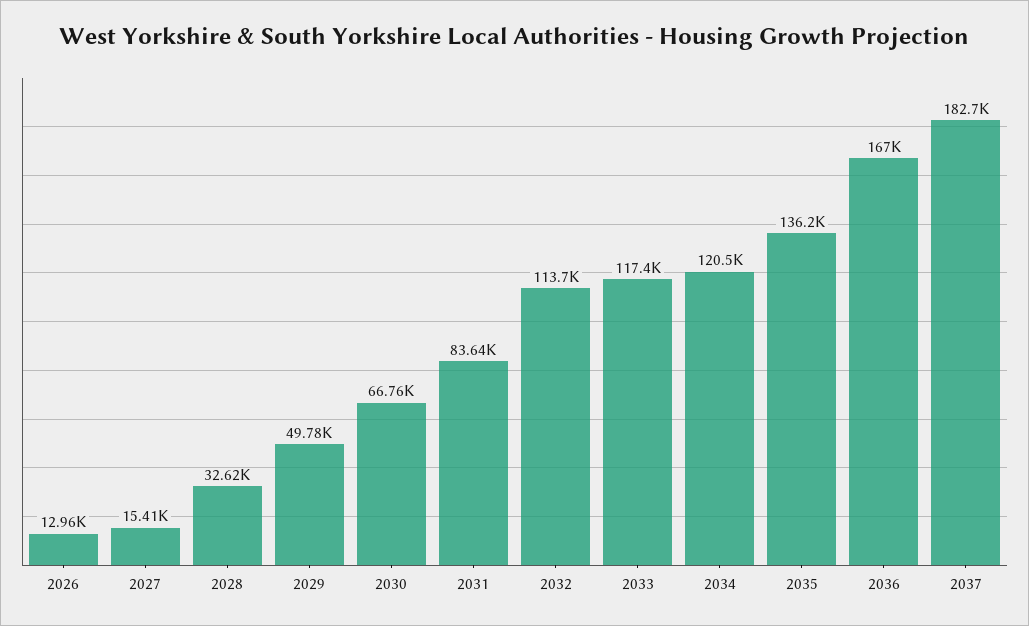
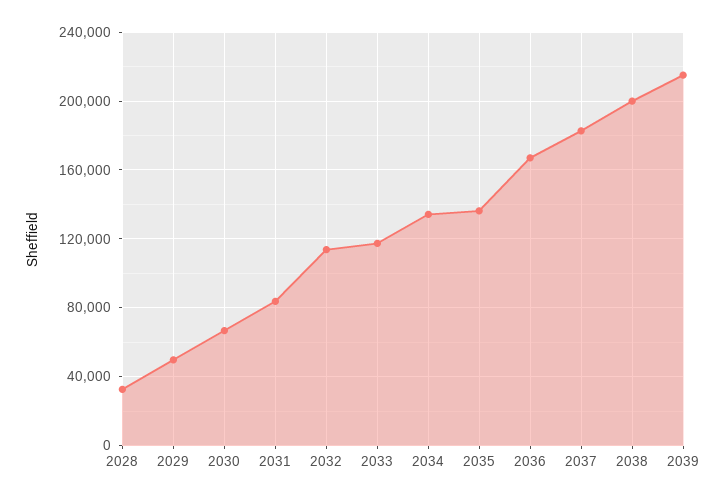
2026: 12960 -> none
2027: 15410 -> none
2034: 120500 -> 135000
2038: none -> 200000
2039: none -> 215000

